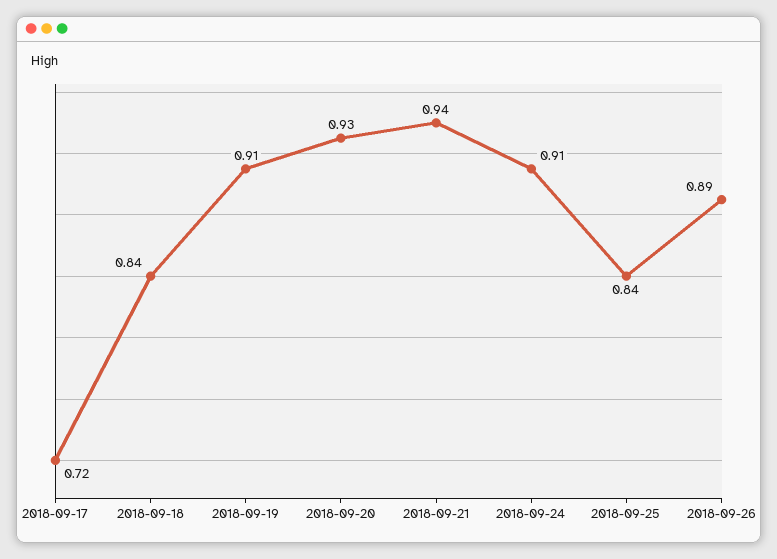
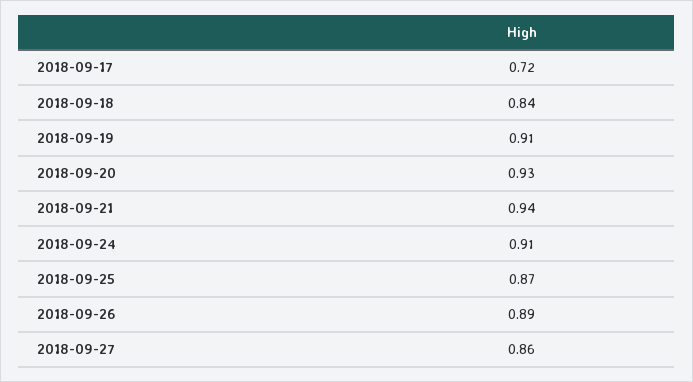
2018-09-25: 0.84 -> 0.87
2018-09-27: none -> 0.86

